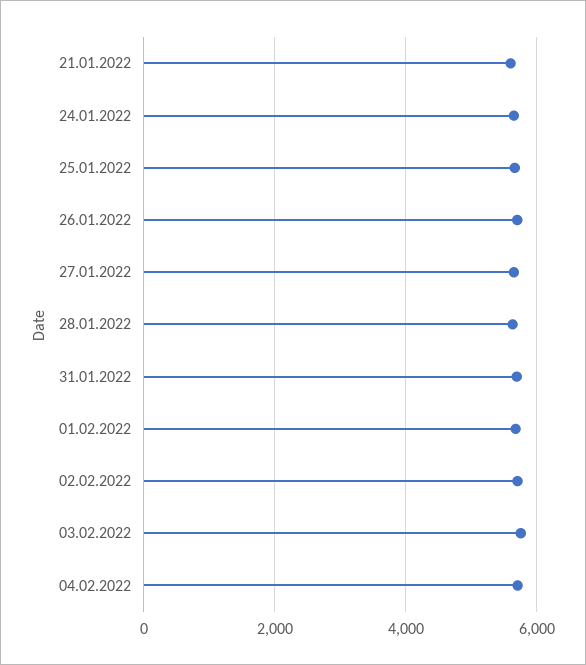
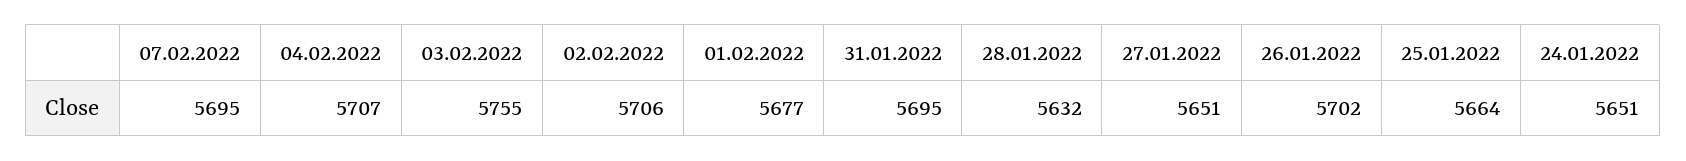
21.01.2022: 5600 -> none
07.02.2022: none -> 5695

